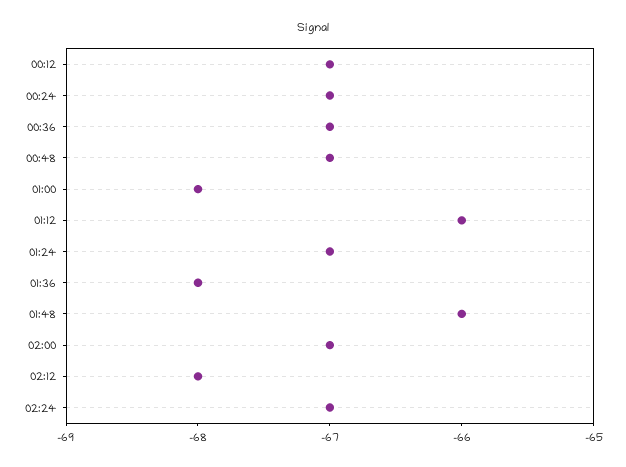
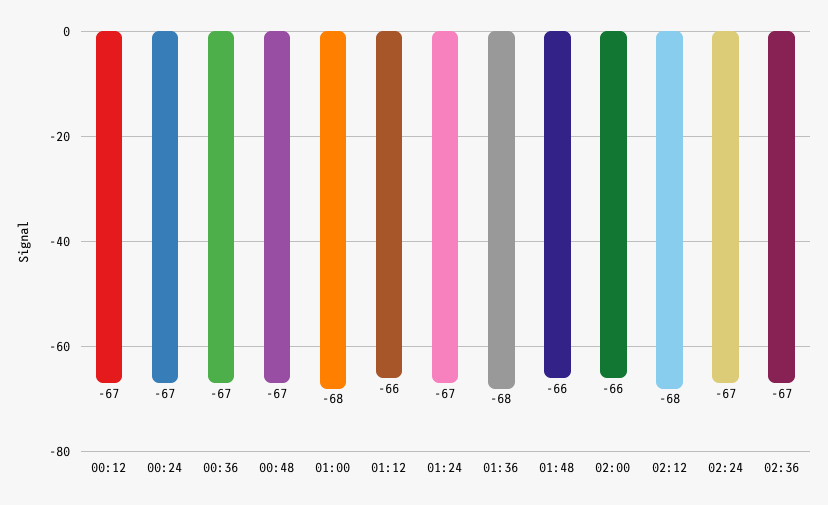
02:00: -67 -> -66
02:36: none -> -67

